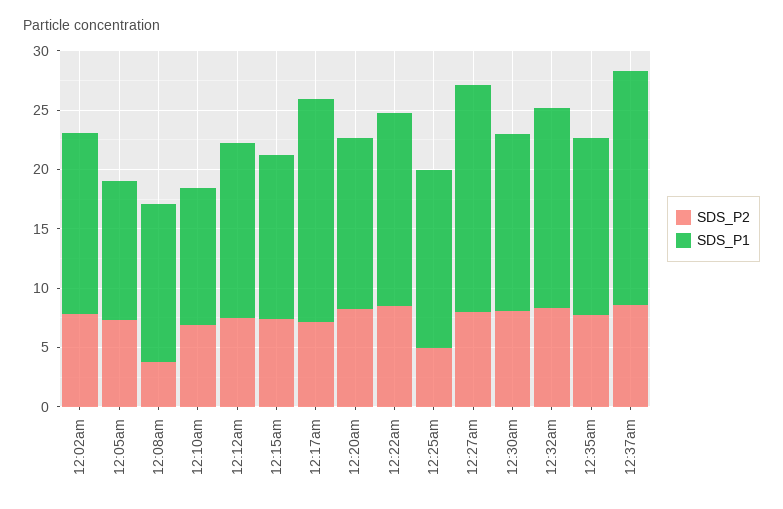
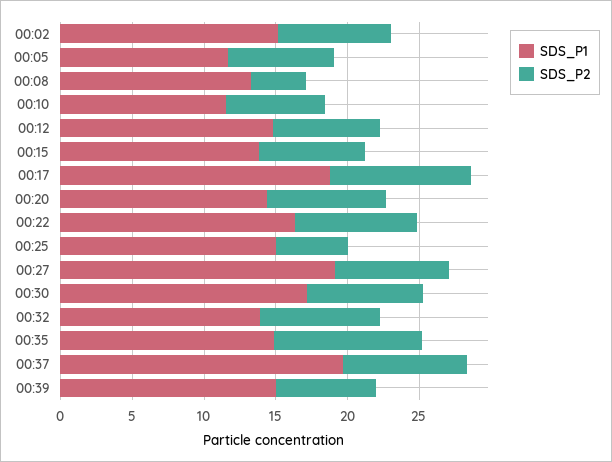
SDS_P2, 12:17am: 7 -> 10
SDS_P1, 12:30am: 15 -> 17
SDS_P1, 12:32am: 17 -> 14
SDS_P2, 12:35am: 8 -> 10
SDS_P1, 00:39: none -> 15
SDS_P2, 00:39: none -> 7

